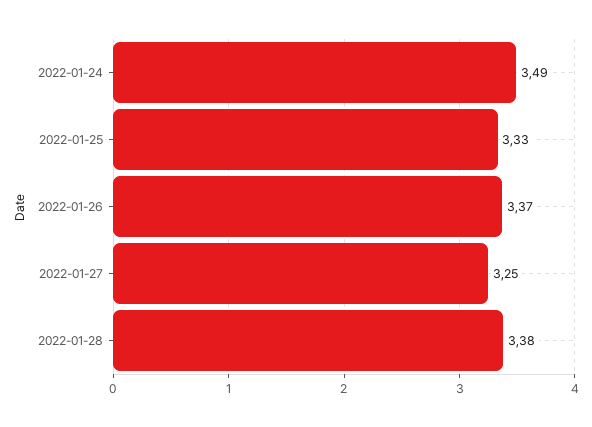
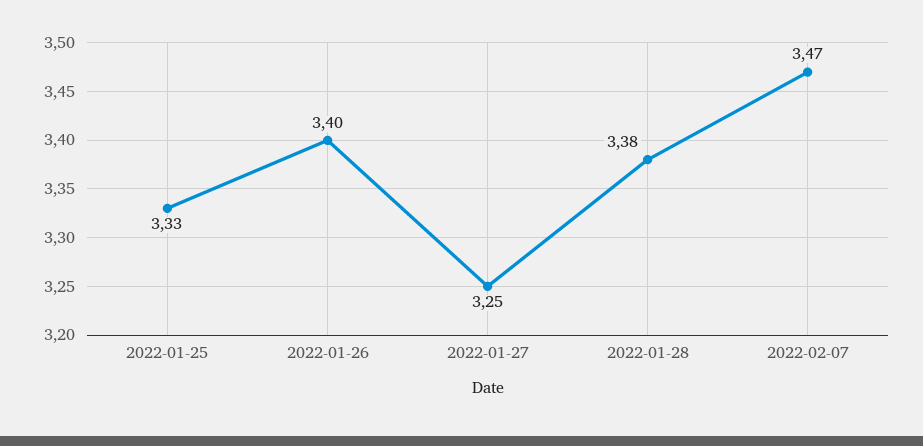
2022-01-24: 3.49 -> none
2022-01-26: 3.37 -> 3.4
2022-02-07: none -> 3.47

